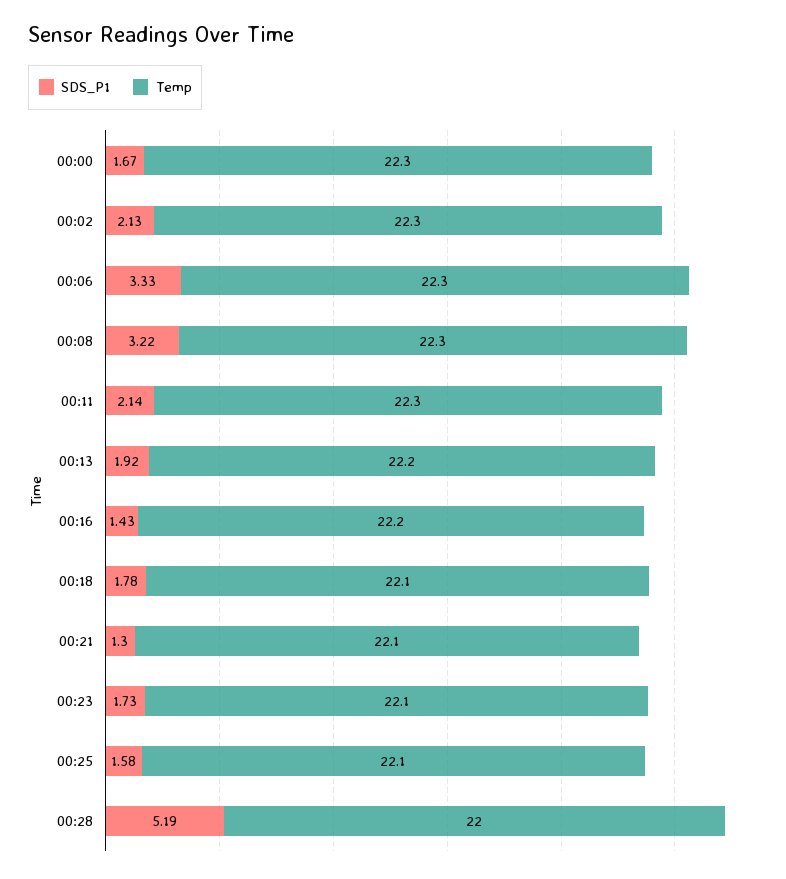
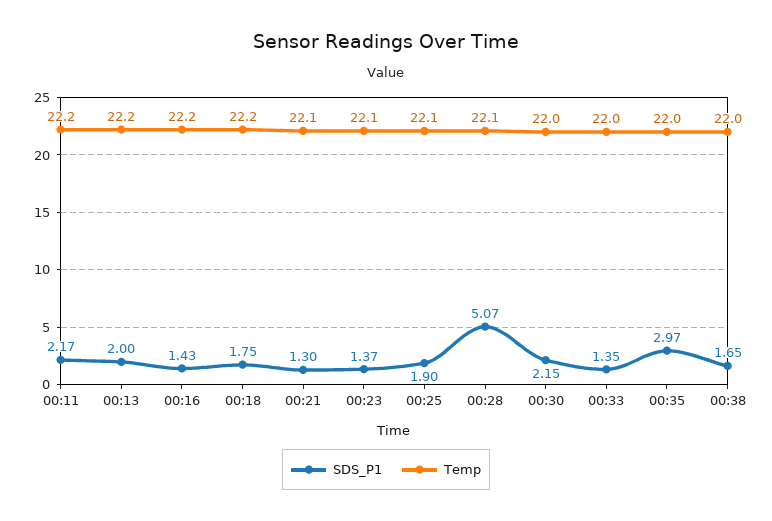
SDS_P1, 00:00: 1.67 -> none
Temp, 00:00: 22.3 -> none
SDS_P1, 00:02: 2.13 -> none
Temp, 00:02: 22.3 -> none
SDS_P1, 00:06: 3.33 -> none
Temp, 00:06: 22.3 -> none
SDS_P1, 00:08: 3.22 -> none
Temp, 00:08: 22.3 -> none
SDS_P1, 00:11: 2.14 -> 2.17
Temp, 00:11: 22.3 -> 22.2
SDS_P1, 00:13: 1.92 -> 2
SDS_P1, 00:18: 1.78 -> 1.75
Temp, 00:18: 22.1 -> 22.2
SDS_P1, 00:23: 1.73 -> 1.37
SDS_P1, 00:25: 1.58 -> 1.9
SDS_P1, 00:28: 5.19 -> 5.07
Temp, 00:28: 22 -> 22.1
SDS_P1, 00:30: none -> 2.15
Temp, 00:30: none -> 22
SDS_P1, 00:33: none -> 1.35
Temp, 00:33: none -> 22
SDS_P1, 00:35: none -> 2.97
Temp, 00:35: none -> 22
SDS_P1, 00:38: none -> 1.65
Temp, 00:38: none -> 22

